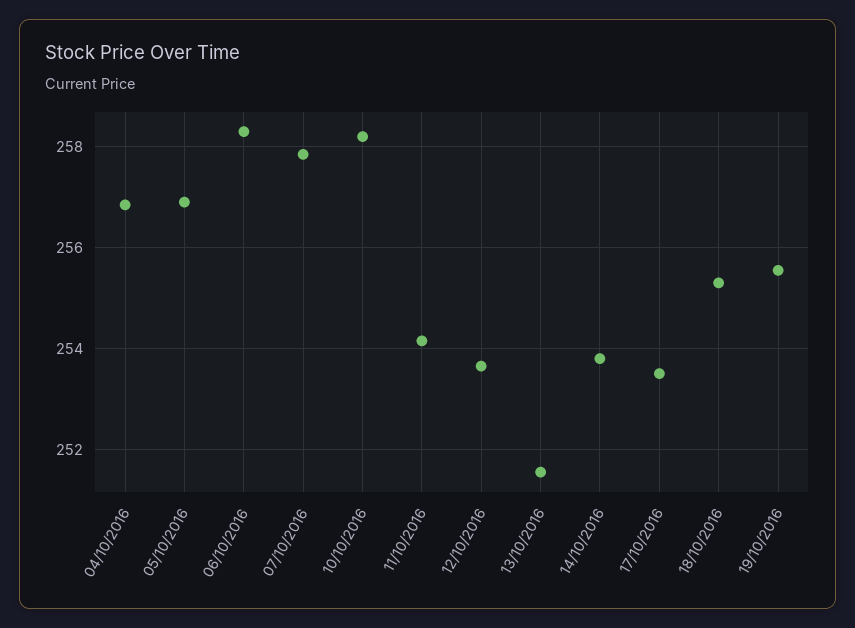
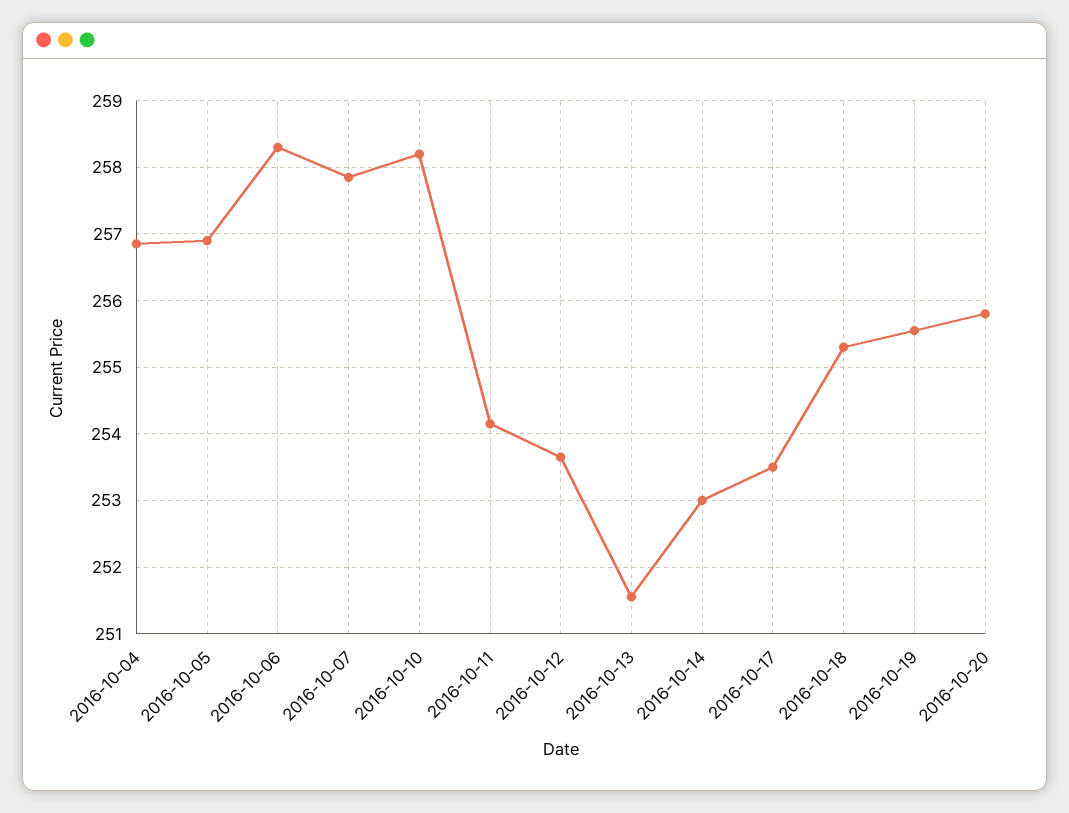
14/10/2016: 253.8 -> 253
2016-10-20: none -> 255.8

